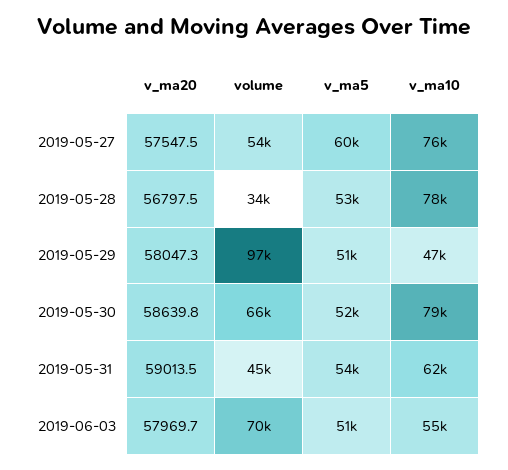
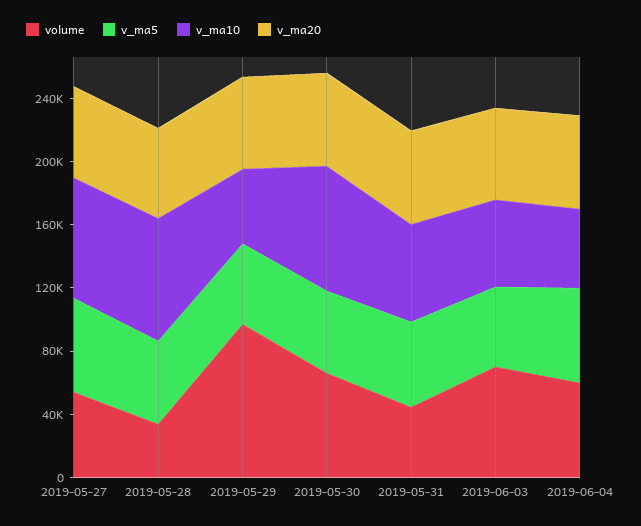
volume, 2019-06-04: none -> 60000
v_ma5, 2019-06-04: none -> 60000
v_ma10, 2019-06-04: none -> 50000
v_ma20, 2019-06-04: none -> 60000

